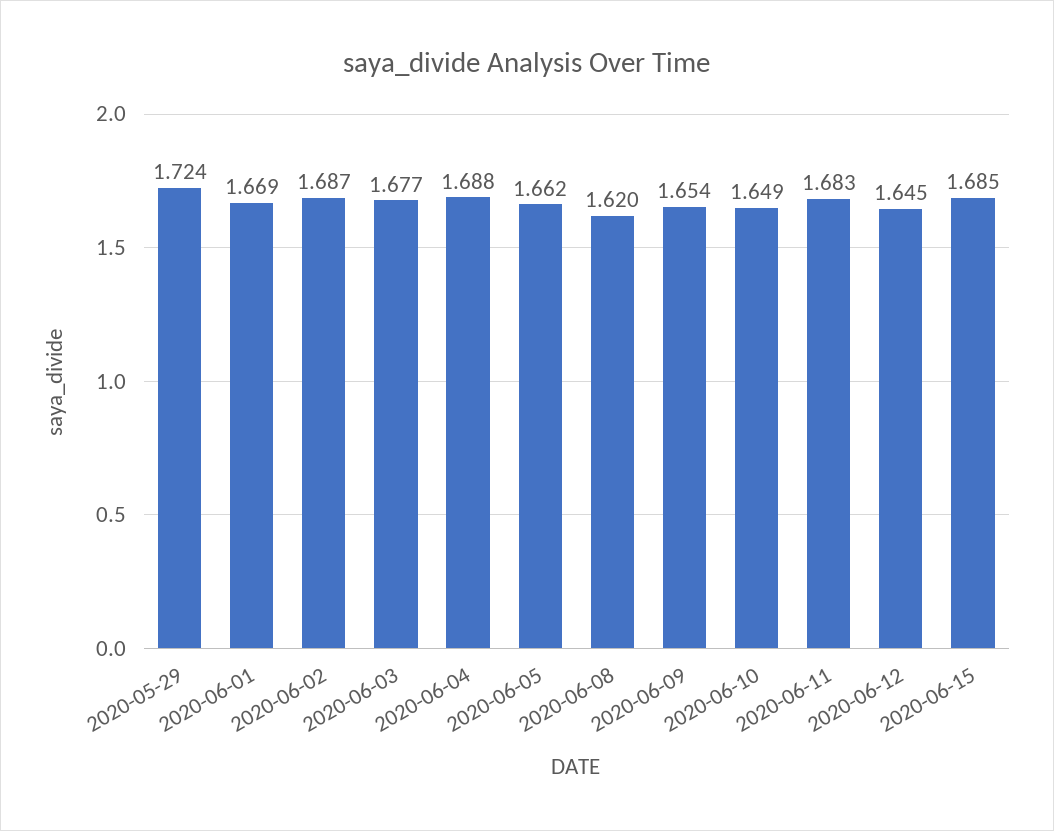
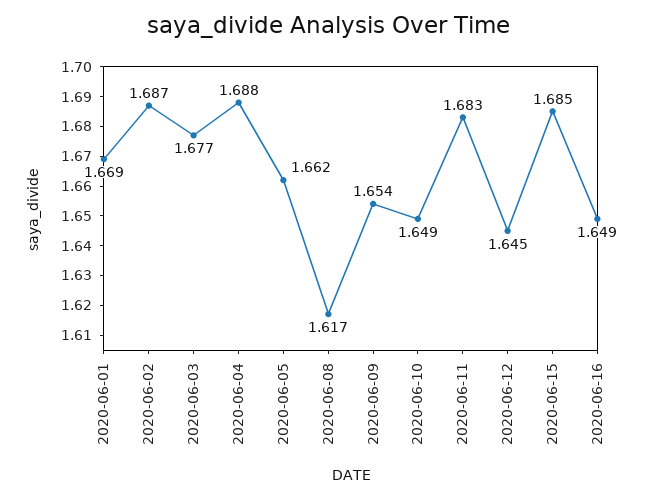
2020-05-29: 1.724 -> none
2020-06-08: 1.62 -> 1.617
2020-06-16: none -> 1.649

